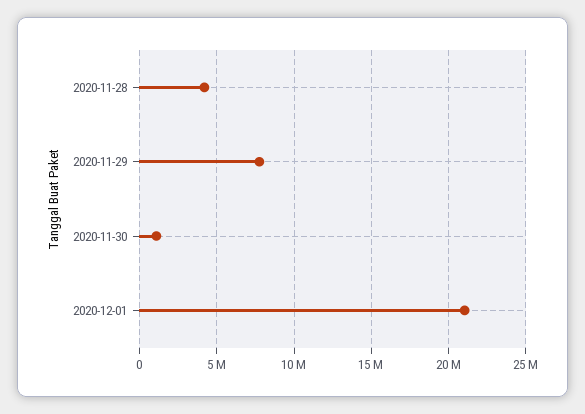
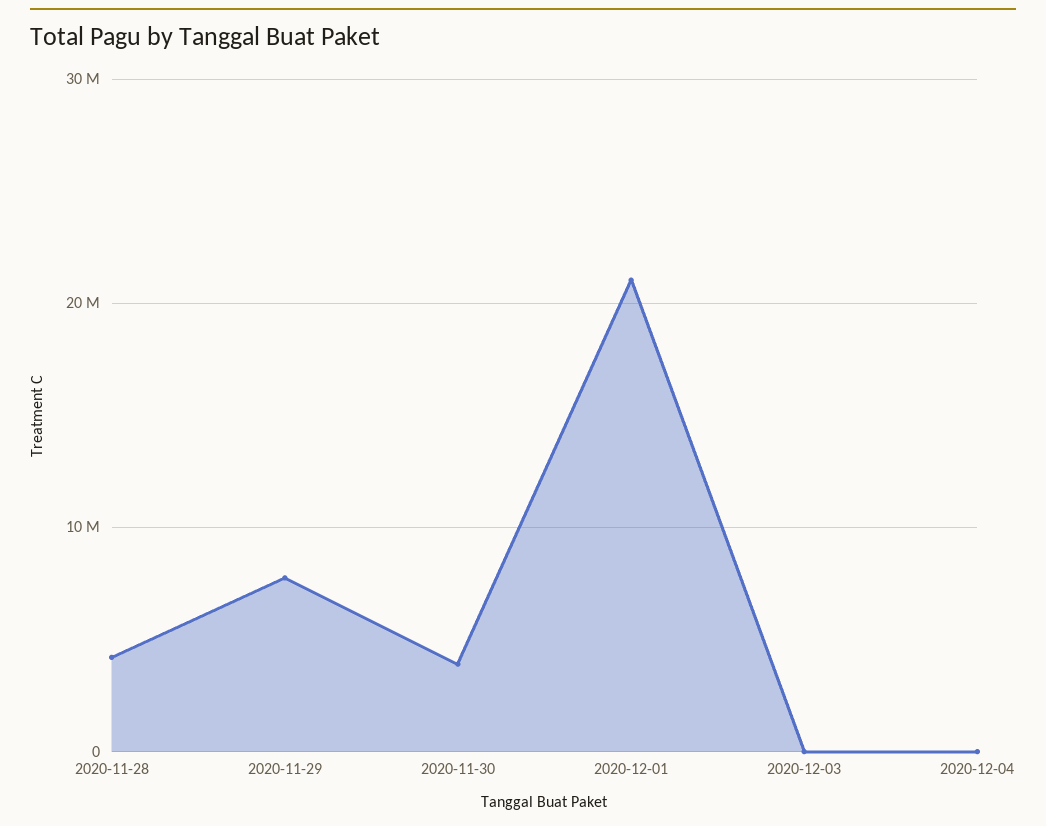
2020-11-30: 1000000 -> 4000000
2020-12-03: none -> 0
2020-12-04: none -> 0

